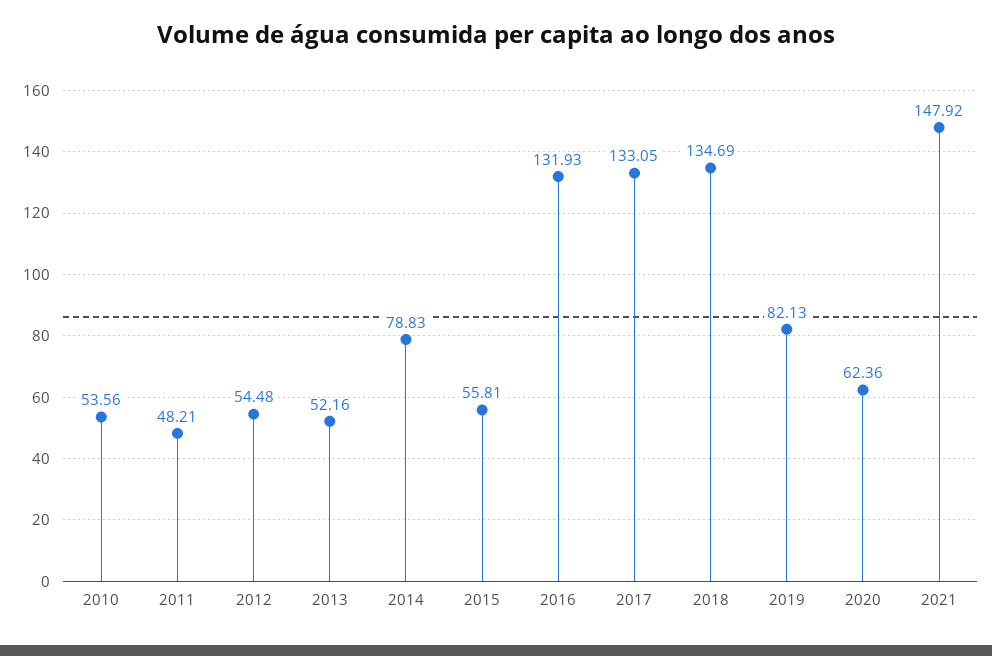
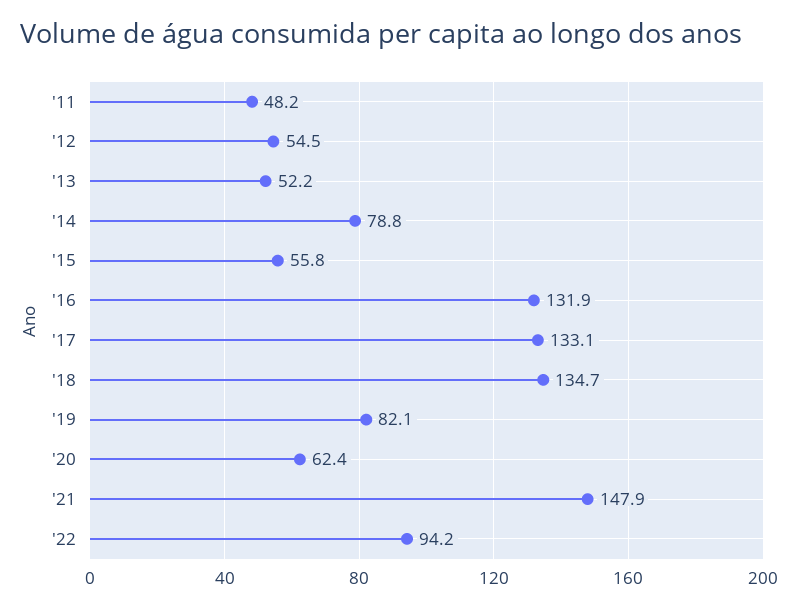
2010: 53.56 -> none
'22: none -> 94.2

